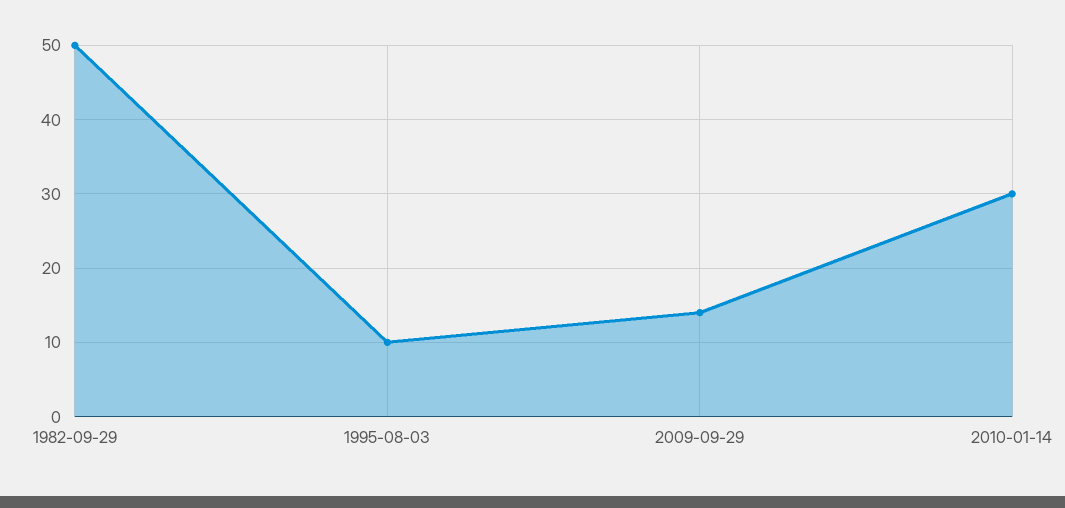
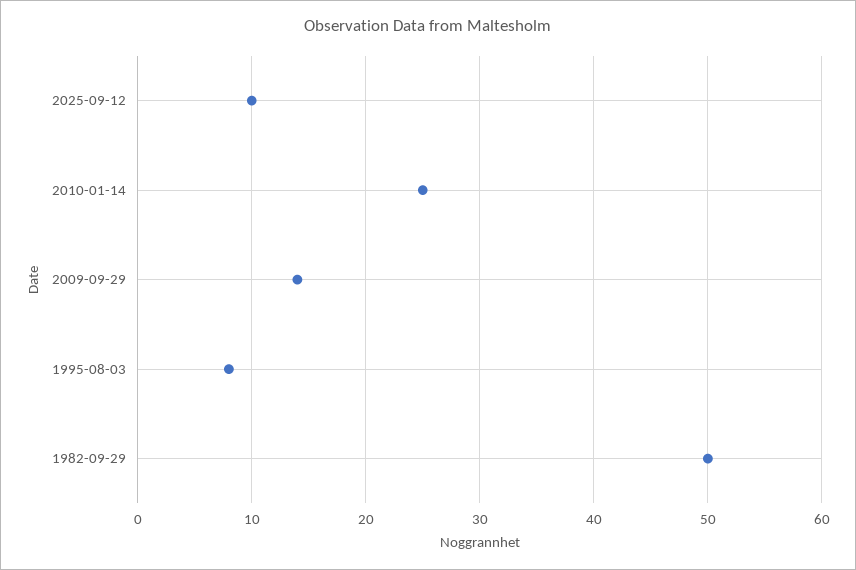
1995-08-03: 10 -> 8
2010-01-14: 30 -> 25
2025-09-12: none -> 10

